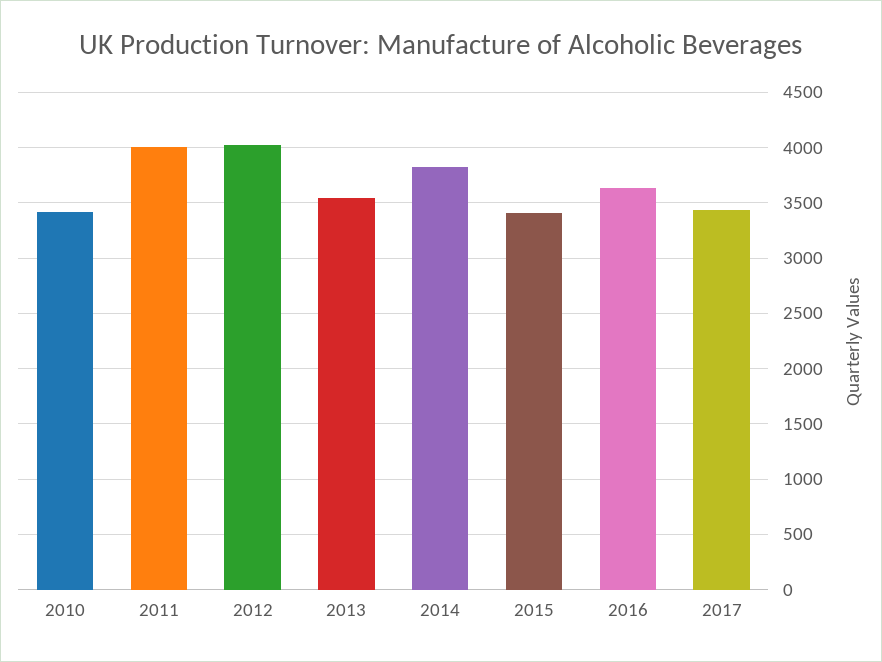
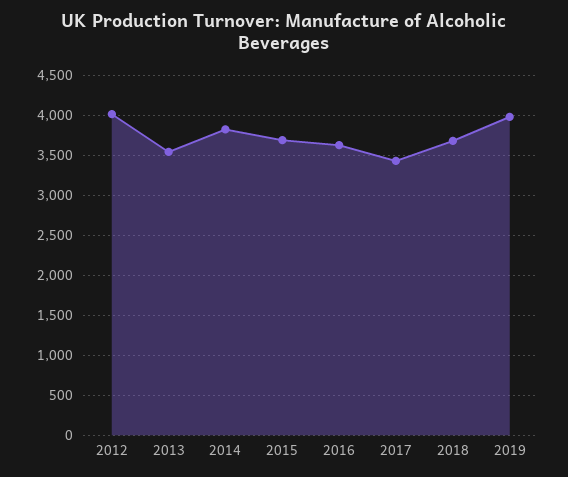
2010: 3400 -> none
2011: 4000 -> none
2015: 3400 -> 3700
2018: none -> 3700
2019: none -> 4000

